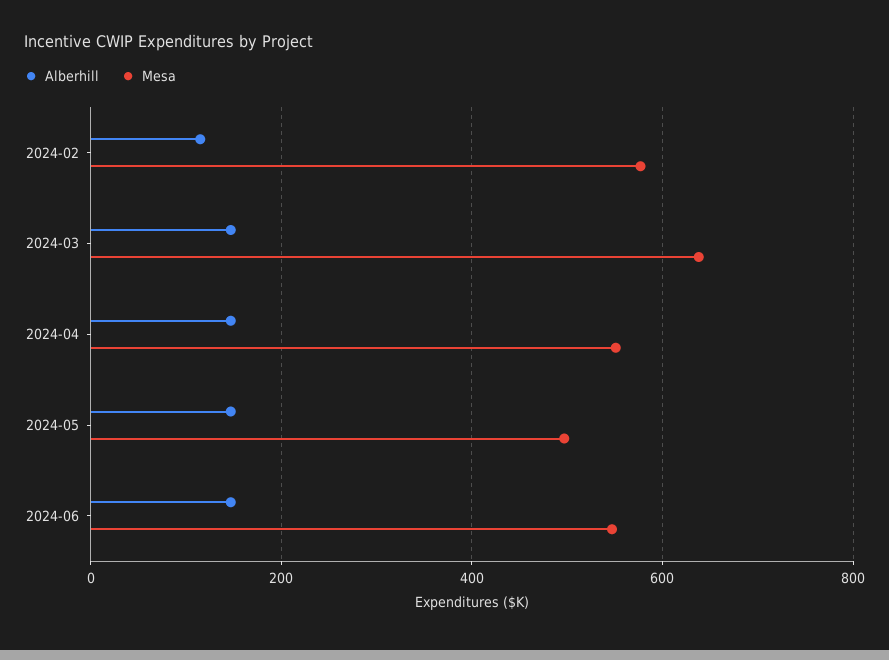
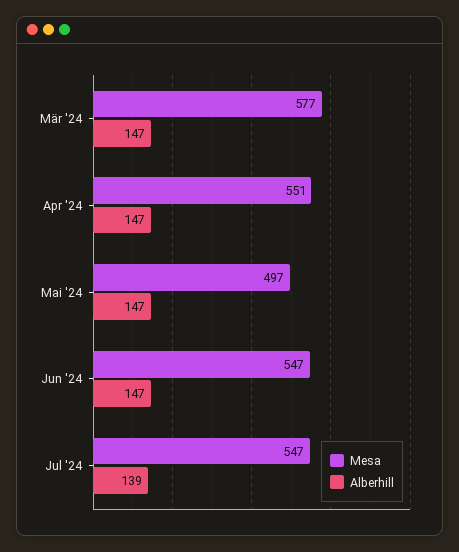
Alberhill, 2024-02: 120 -> none
Mesa, 2024-02: 580 -> none
Mesa, 2024-03: 640 -> 577
Mesa, Jul '24: none -> 547
Alberhill, Jul '24: none -> 139

